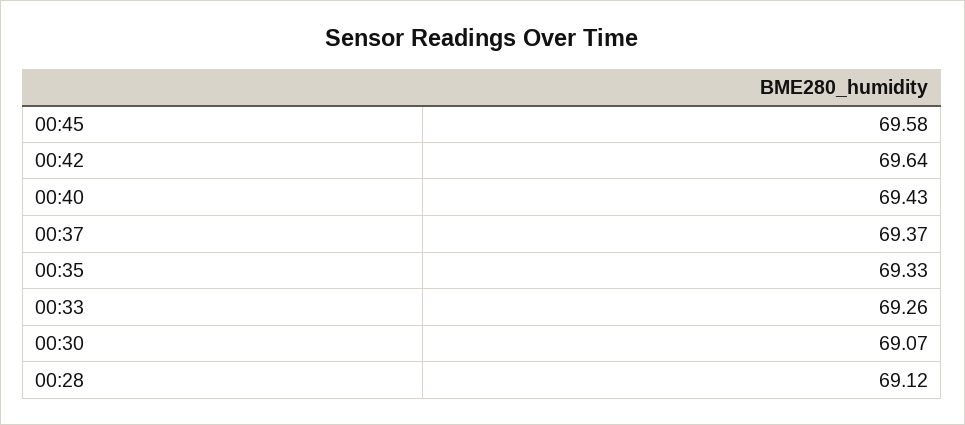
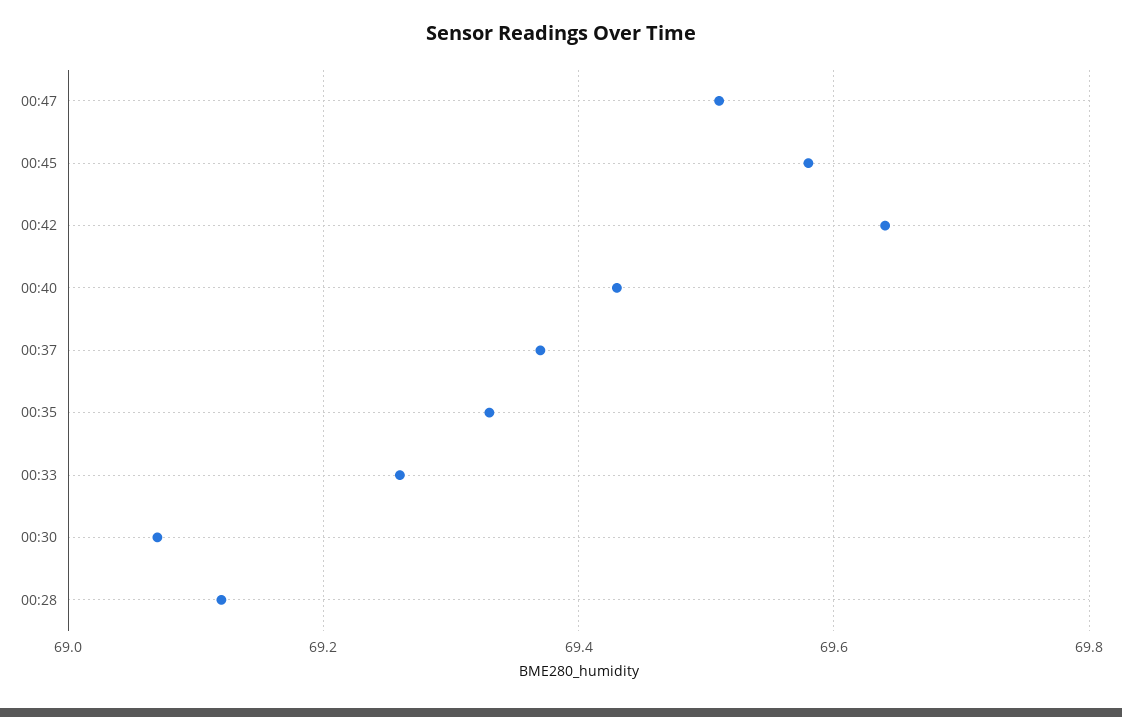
00:47: none -> 69.5

